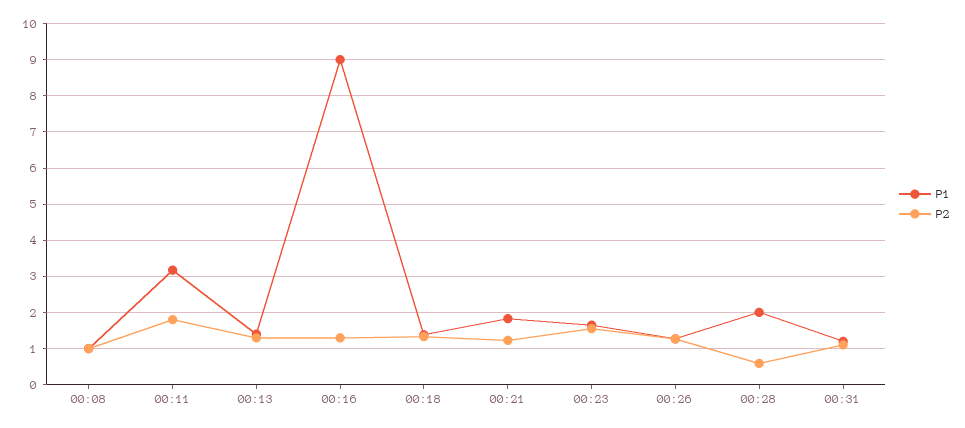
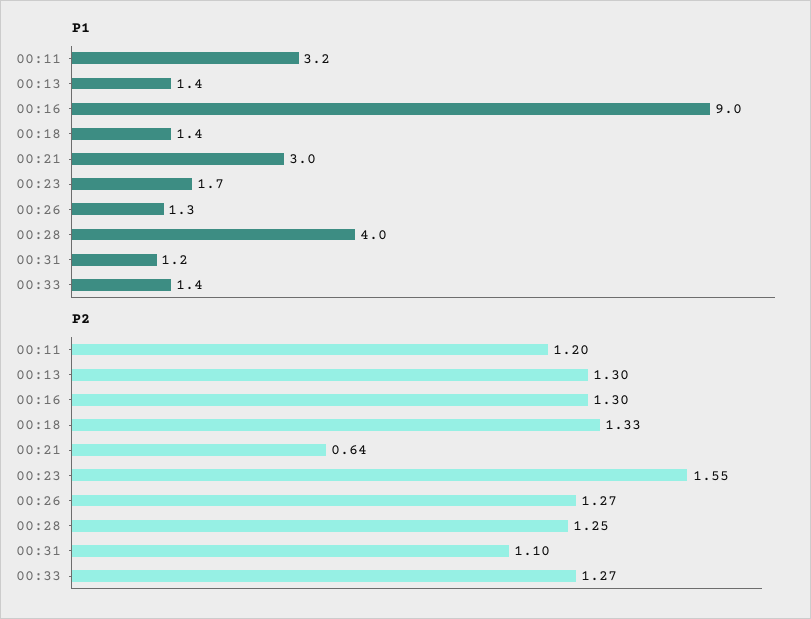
P1, 00:08: 1 -> none
P2, 00:08: 1 -> none
P2, 00:11: 1.8 -> 1.2
P1, 00:21: 1.8 -> 3
P2, 00:21: 1.2 -> 0.64
P1, 00:28: 2 -> 4
P2, 00:28: 0.6 -> 1.25
P1, 00:33: none -> 1.4
P2, 00:33: none -> 1.27

